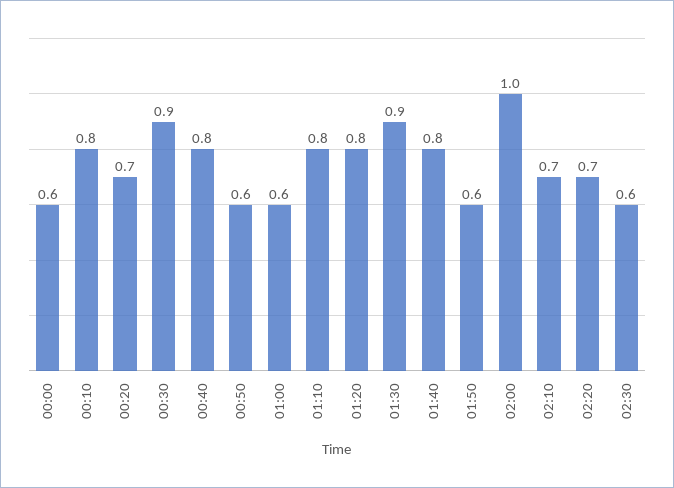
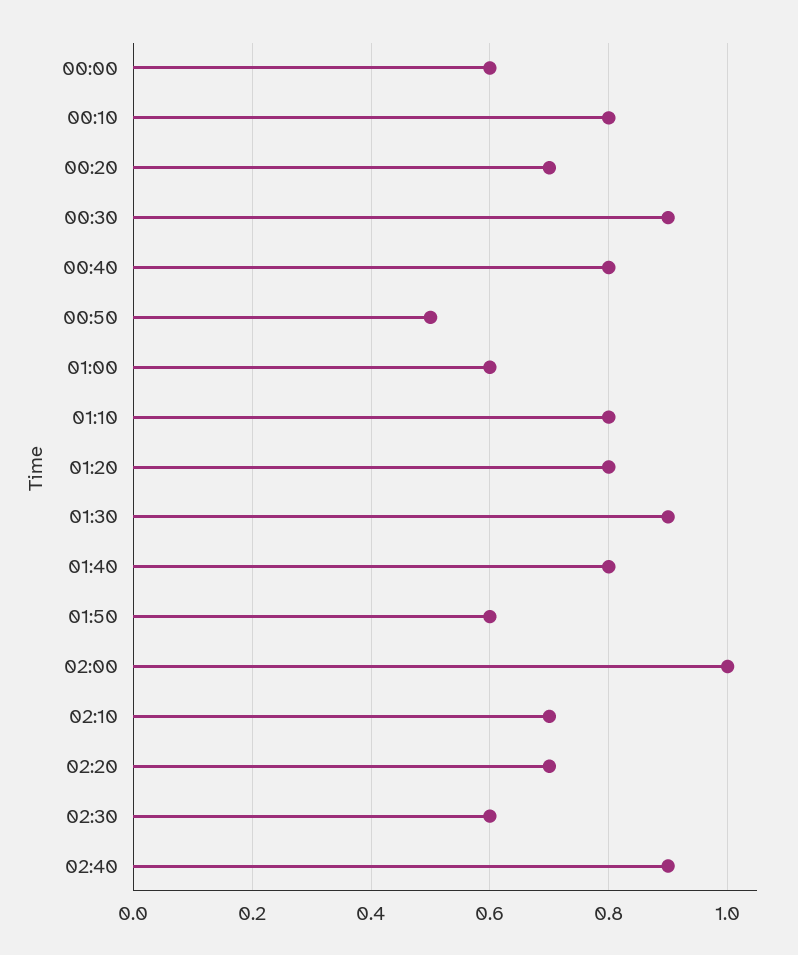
00:50: 0.6 -> 0.5
02:40: none -> 0.9

